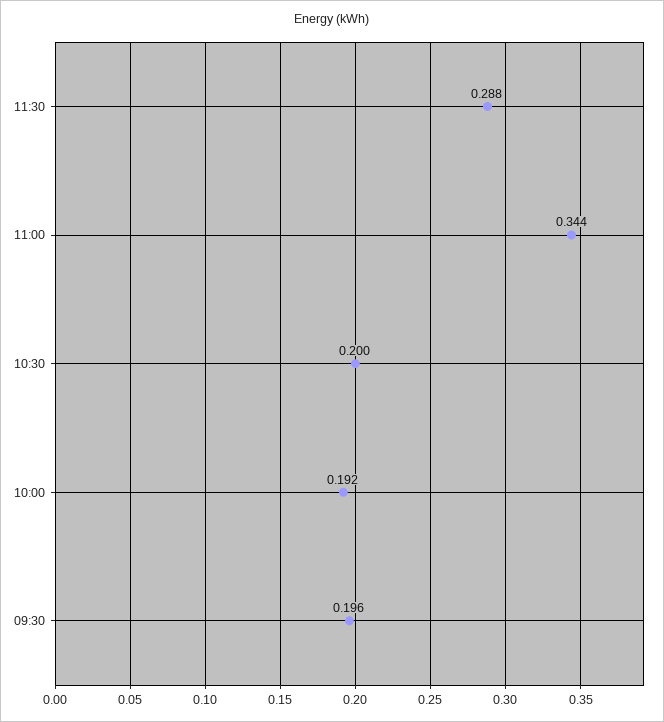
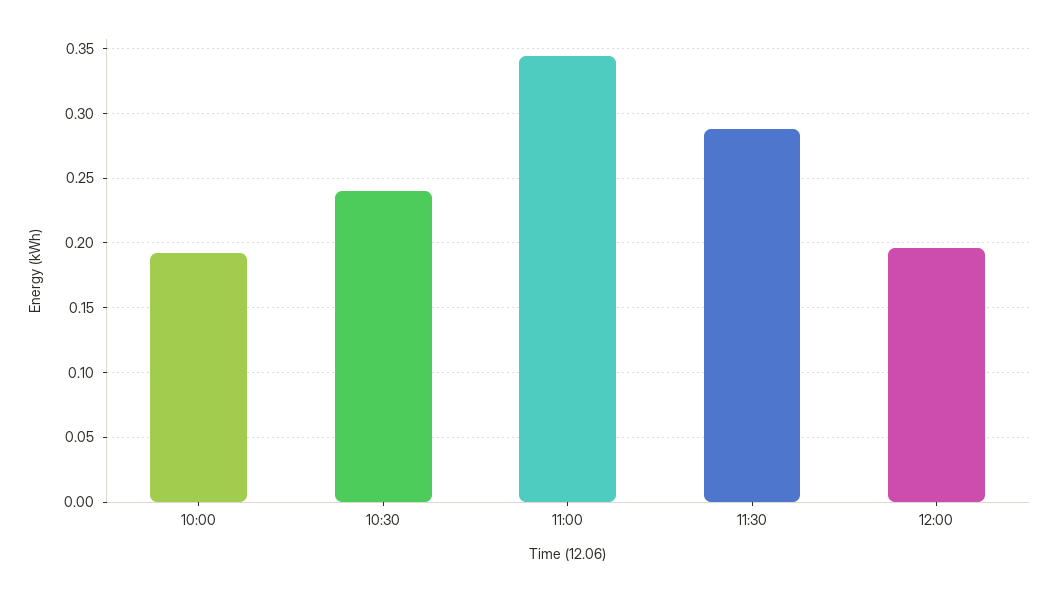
10:30: 0.2 -> 0.24
09:30: 0.196 -> none
12:00: none -> 0.195

